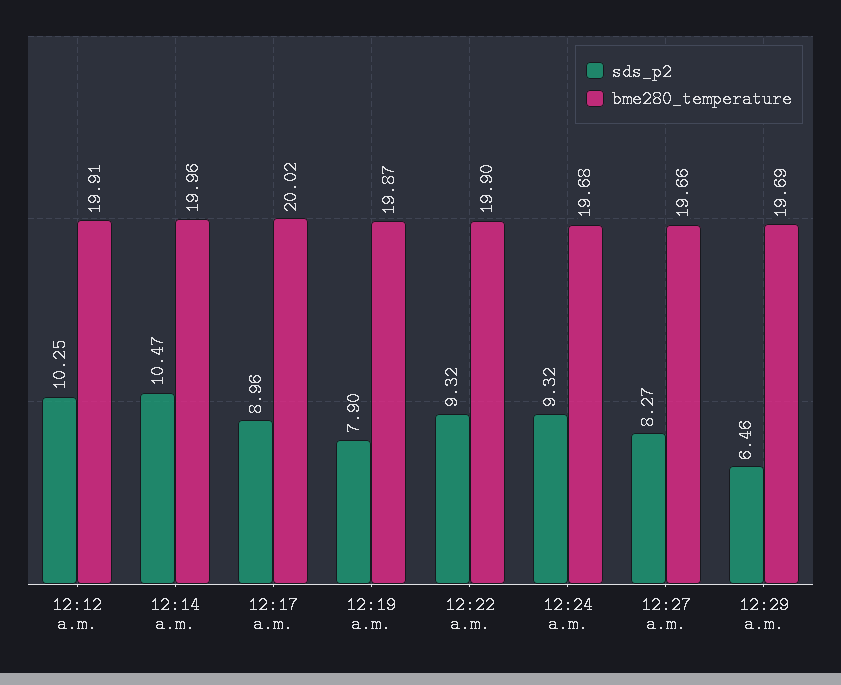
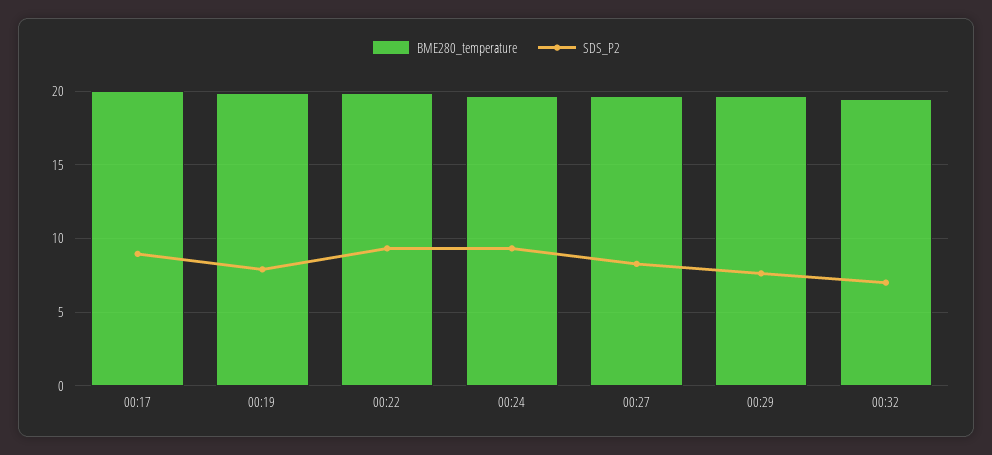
sds_p2, 12:12 a.m.: 10.25 -> none
bme280_temperature, 12:12 a.m.: 19.91 -> none
sds_p2, 12:14 a.m.: 10.47 -> none
bme280_temperature, 12:14 a.m.: 19.96 -> none
sds_p2, 12:29 a.m.: 6.46 -> 7.5
bme280_temperature, 00:32: none -> 19.5
sds_p2, 00:32: none -> 7

